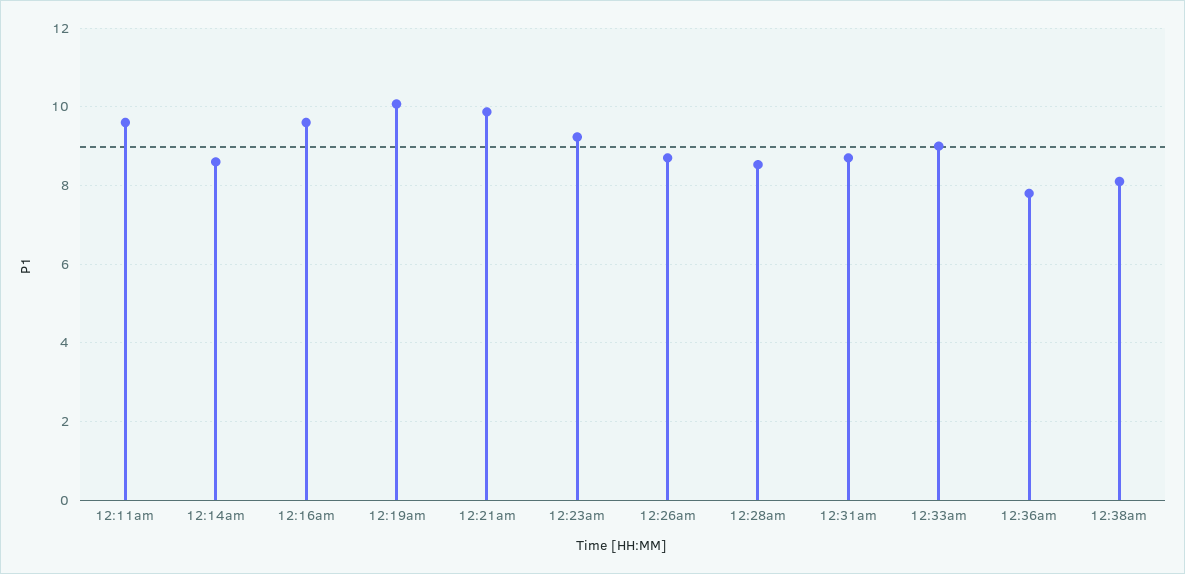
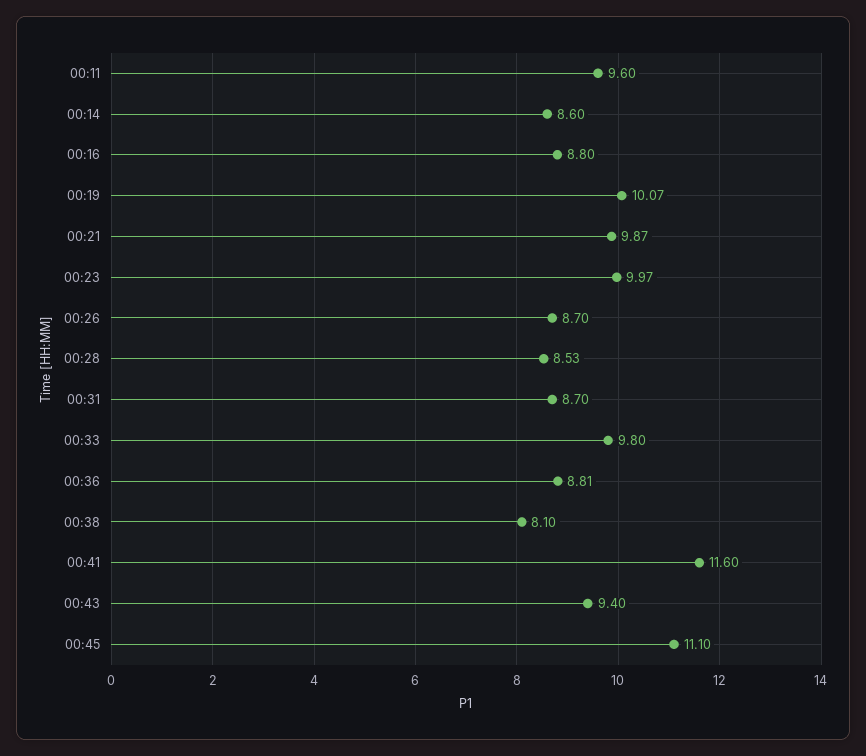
12:16am: 9.6 -> 8.8
12:23am: 9.2 -> 9.97
12:33am: 9 -> 9.8
12:36am: 7.8 -> 8.81
00:41: none -> 11.6
00:43: none -> 9.4
00:45: none -> 11.1

